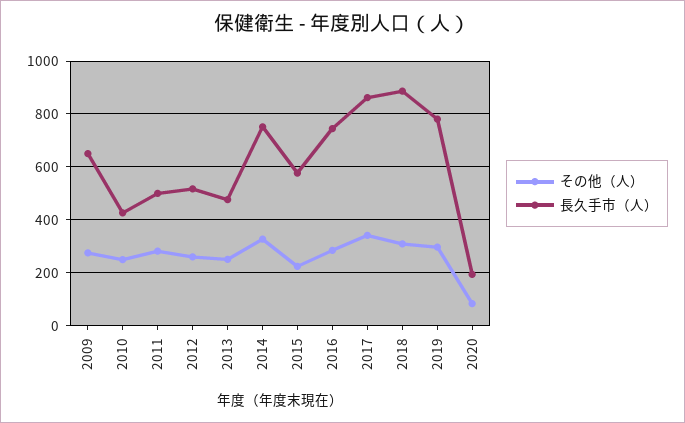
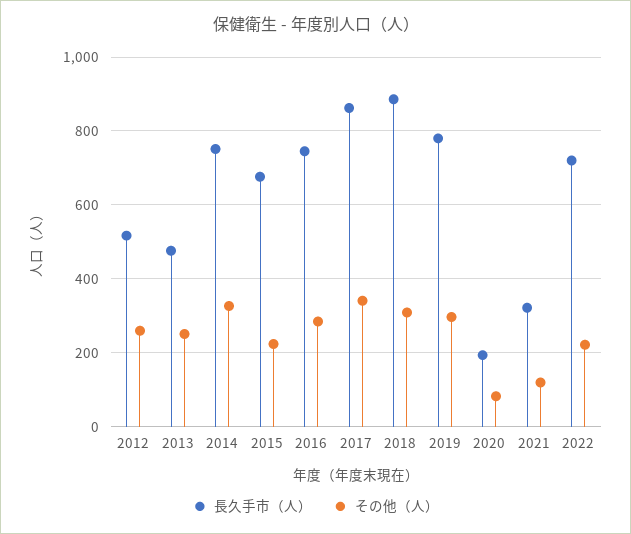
その他（人）, 2009: 275 -> none
長久手市（人）, 2009: 650 -> none
その他（人）, 2010: 250 -> none
長久手市（人）, 2010: 425 -> none
その他（人）, 2011: 275 -> none
長久手市（人）, 2011: 500 -> none
長久手市（人）, 2015: 575 -> 680
長久手市（人）, 2021: none -> 320
その他（人）, 2021: none -> 120
長久手市（人）, 2022: none -> 720
その他（人）, 2022: none -> 220

